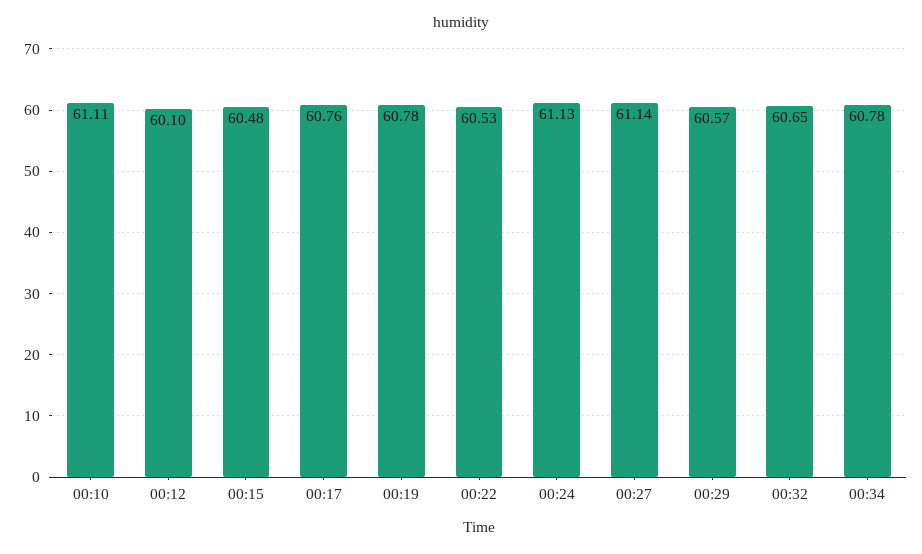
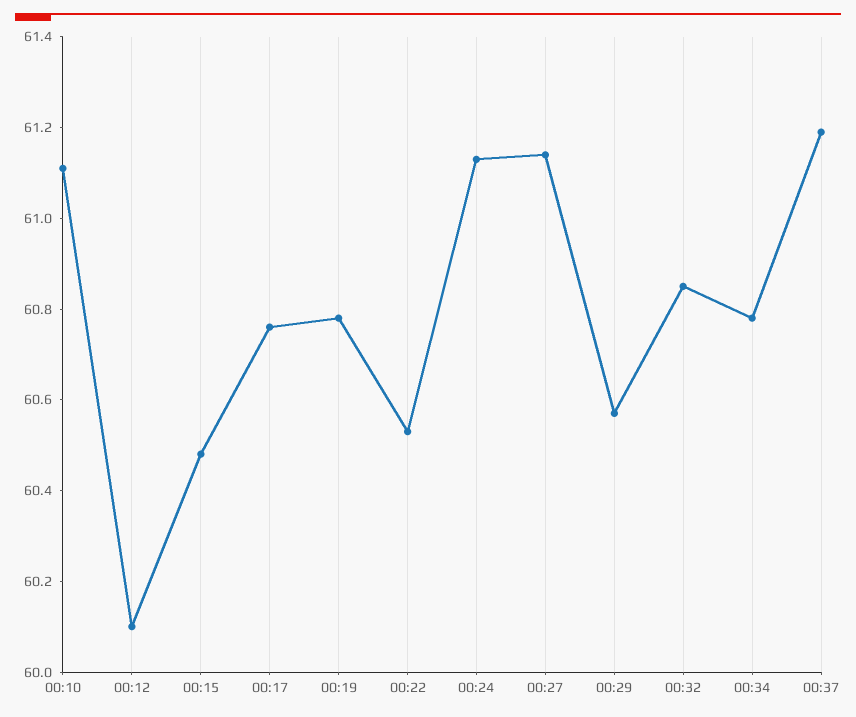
00:32: 60.65 -> 60.85
00:37: none -> 61.2

